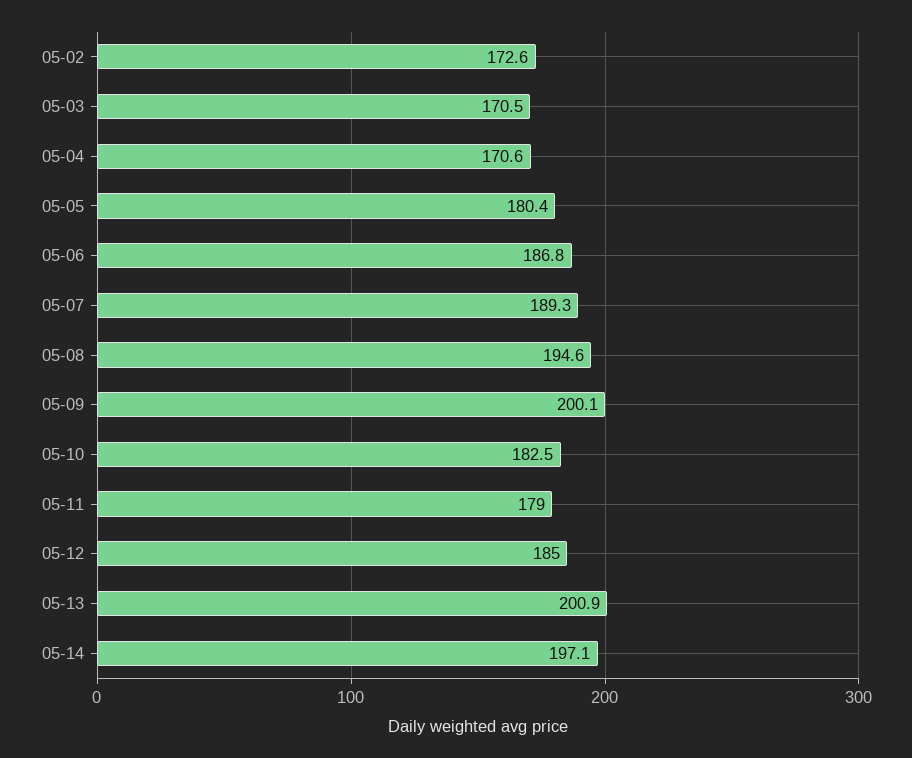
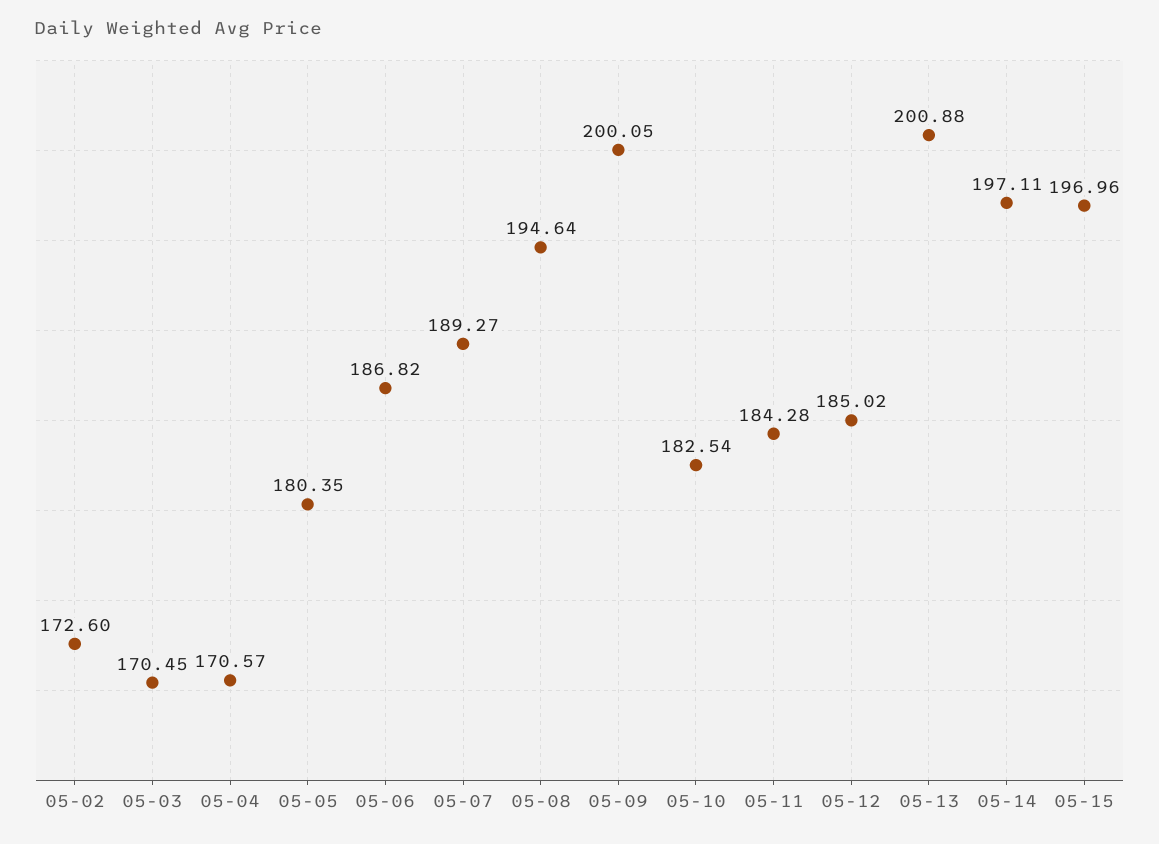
05-11: 179 -> 184.28
05-15: none -> 196.96

